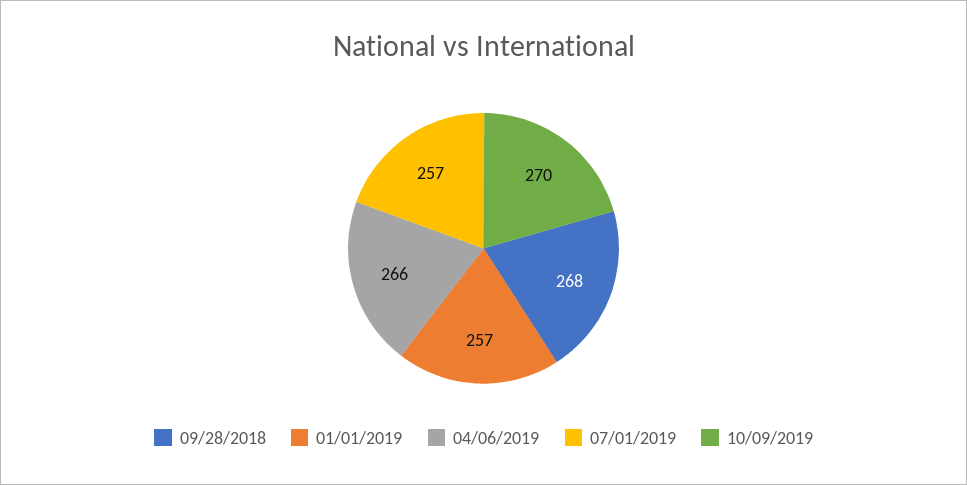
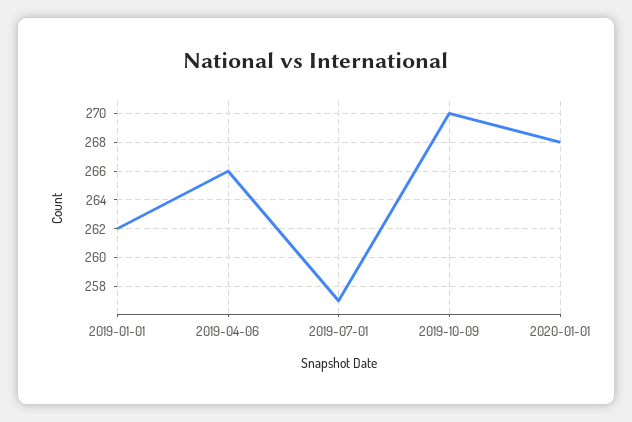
09/28/2018: 268 -> none
01/01/2019: 257 -> 262
2020-01-01: none -> 268

